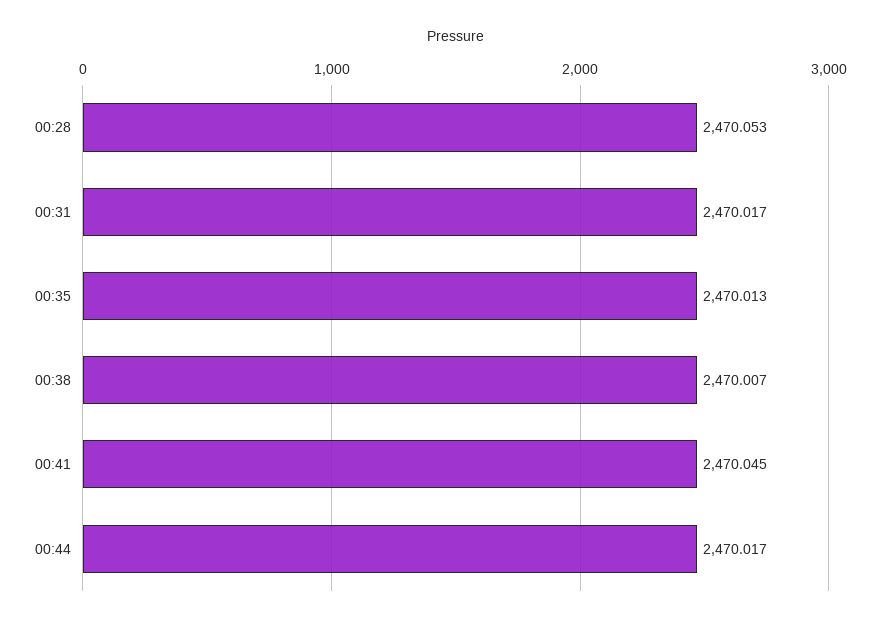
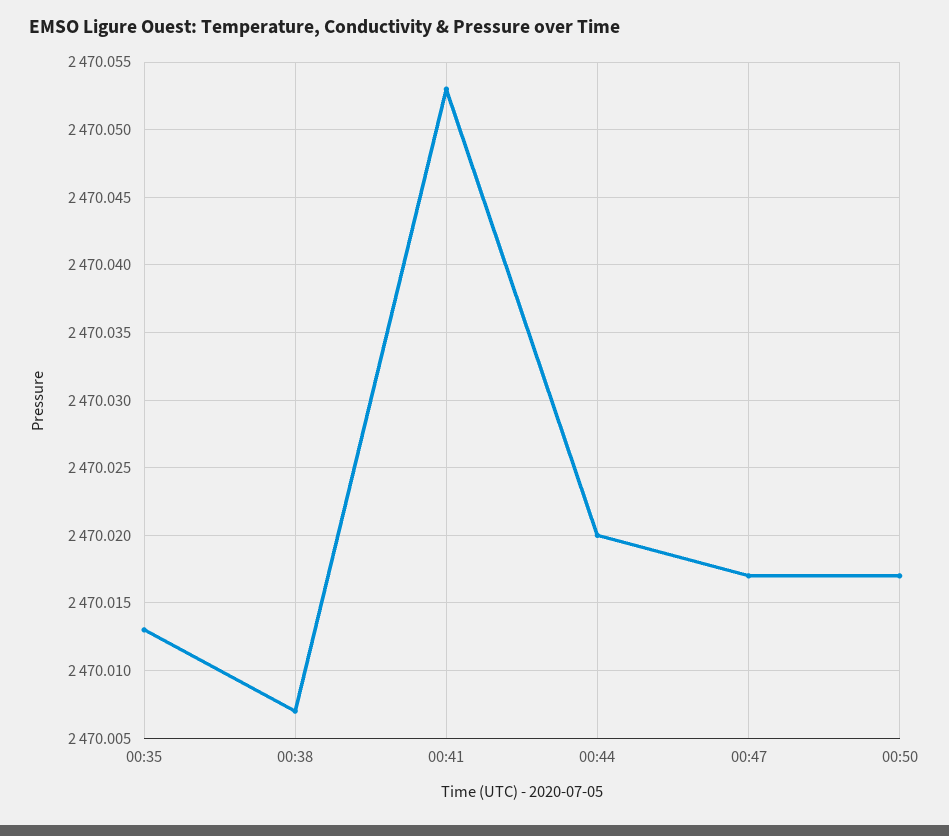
00:28: 2470.053 -> none
00:31: 2470.017 -> none
00:41: 2470.045 -> 2470.053
00:44: 2470.017 -> 2470.02
00:47: none -> 2470.017
00:50: none -> 2470.017

